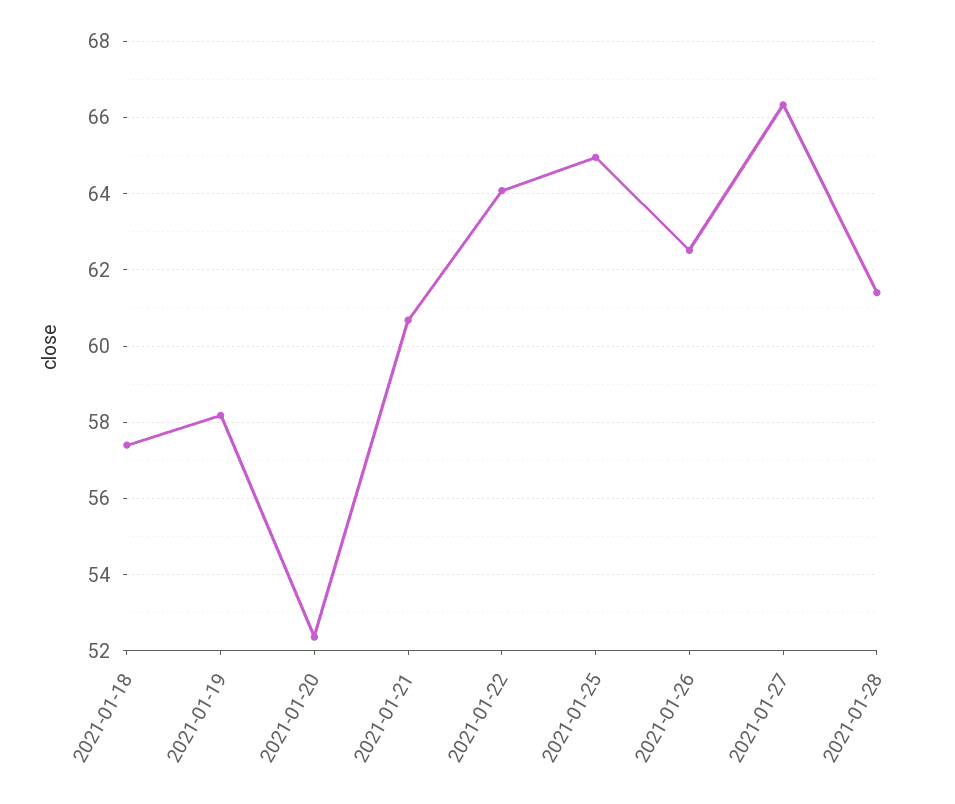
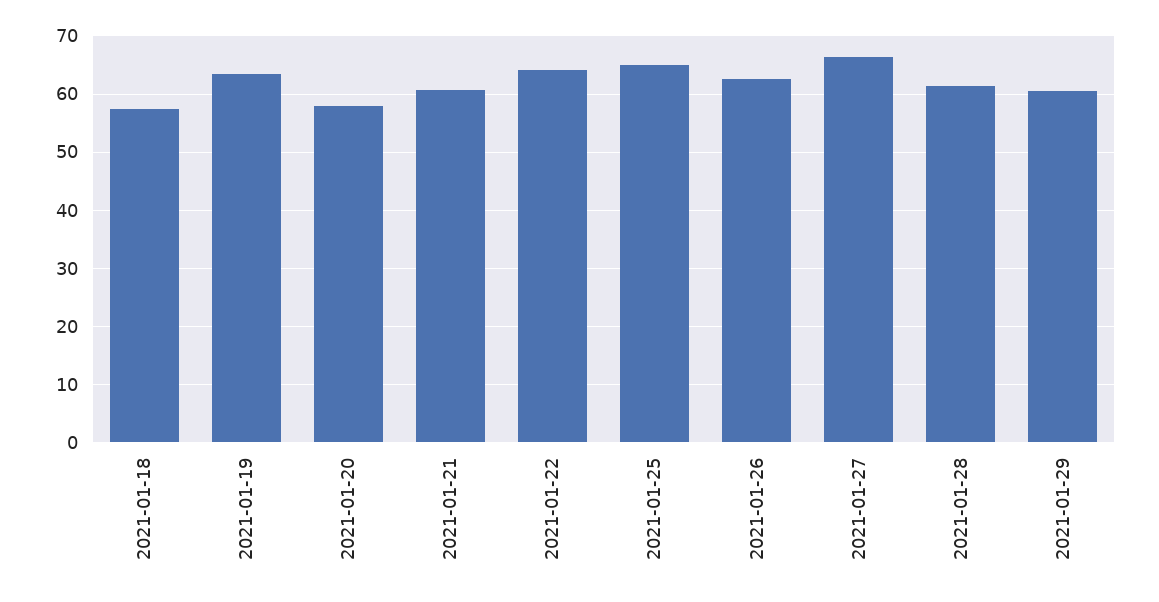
2021-01-19: 58.2 -> 64
2021-01-20: 52.4 -> 58
2021-01-29: none -> 60

